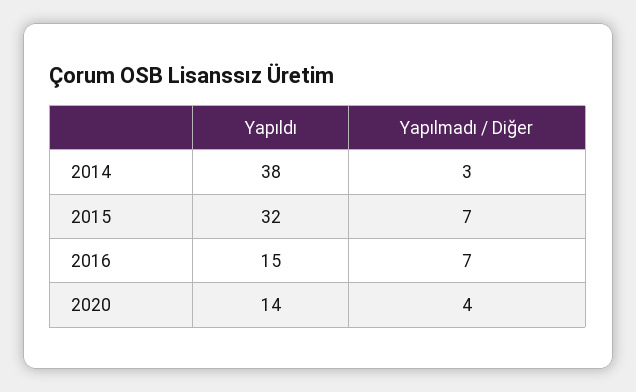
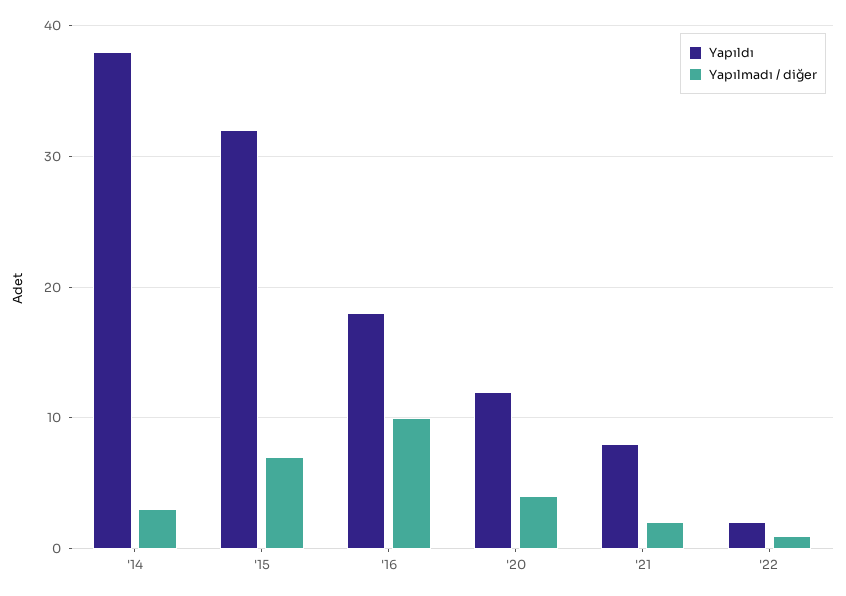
Yapıldı, 2016: 15 -> 18
Yapılmadı / Diğer, 2016: 7 -> 10
Yapıldı, 2020: 14 -> 12
Yapıldı, '21: none -> 8
Yapılmadı / Diğer, '21: none -> 2
Yapıldı, '22: none -> 2
Yapılmadı / Diğer, '22: none -> 1

